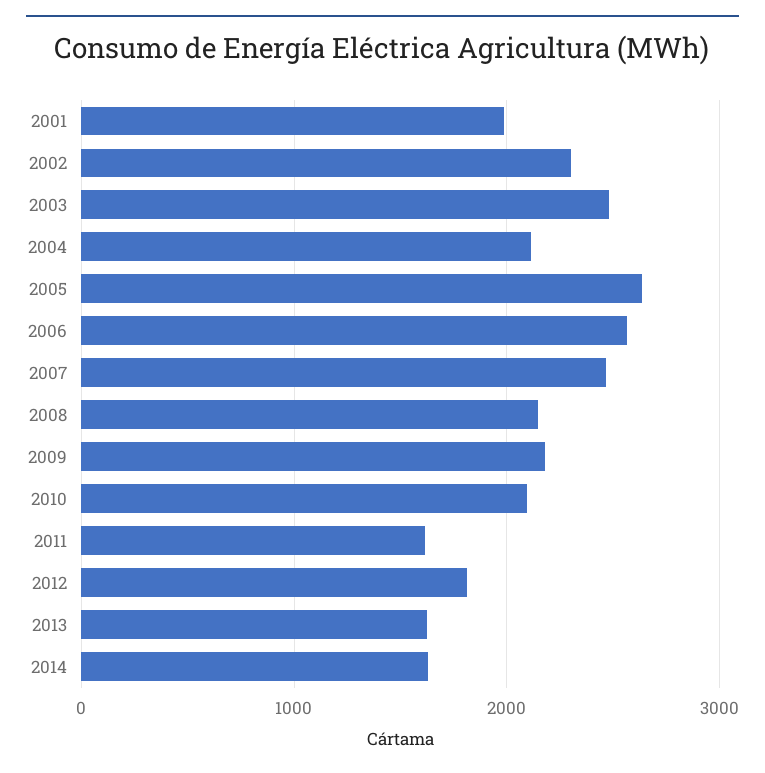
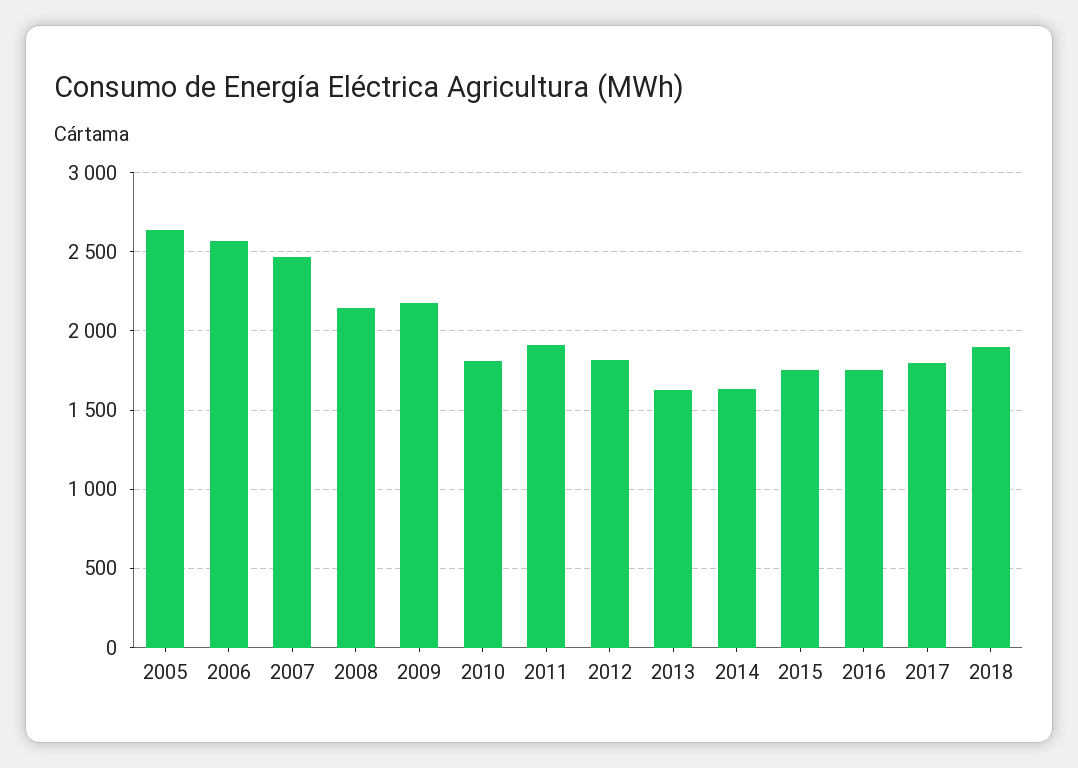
2001: 2000 -> none
2002: 2300 -> none
2003: 2500 -> none
2004: 2100 -> none
2010: 2100 -> 1800
2011: 1600 -> 1900
2015: none -> 1750
2016: none -> 1750
2017: none -> 1800
2018: none -> 1900

